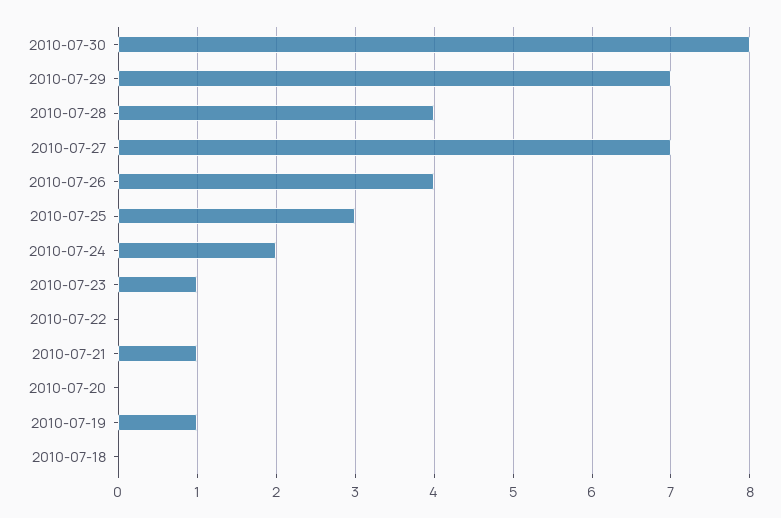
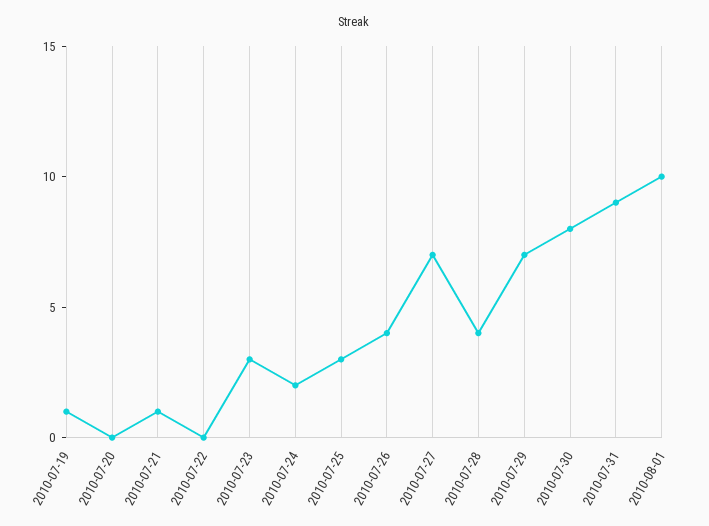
2010-07-23: 1 -> 3
2010-07-18: 0 -> none
2010-07-31: none -> 9
2010-08-01: none -> 10

